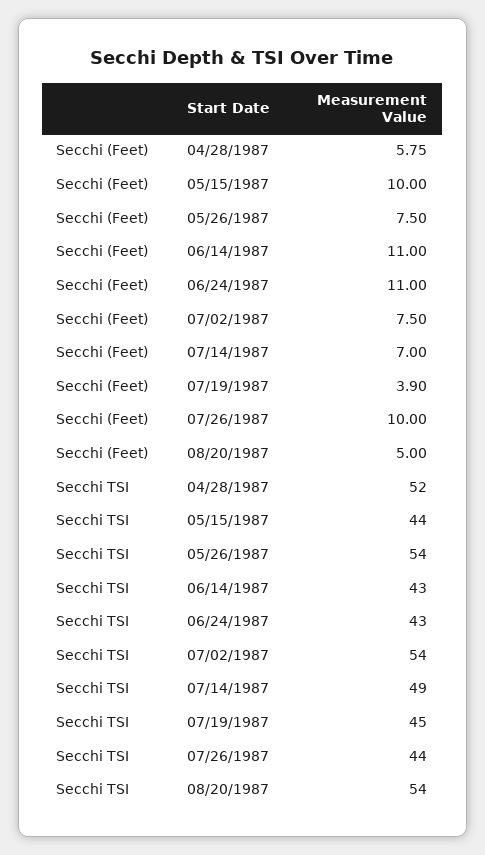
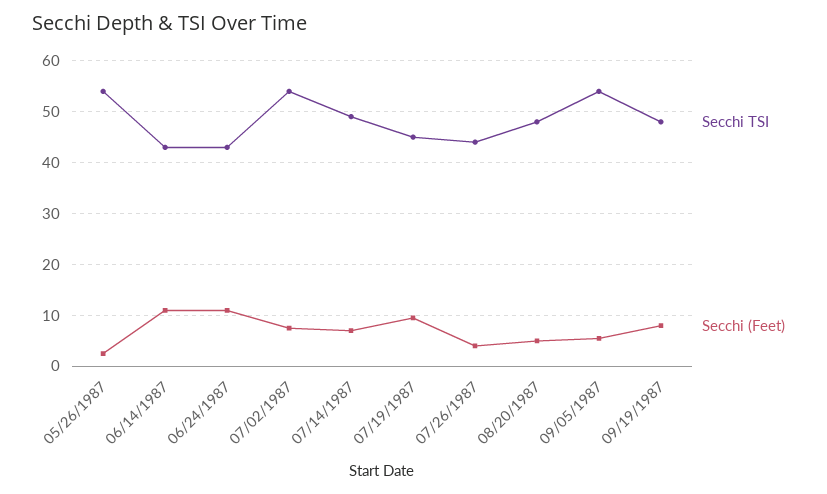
Secchi (Feet), 04/28/1987: 5.75 -> none
Secchi (Feet), 05/15/1987: 10 -> none
Secchi (Feet), 05/26/1987: 7.5 -> 2
Secchi (Feet), 07/19/1987: 3.9 -> 10
Secchi (Feet), 07/26/1987: 10 -> 4
Secchi TSI, 04/28/1987: 52 -> none
Secchi TSI, 05/15/1987: 44 -> none
Secchi TSI, 08/20/1987: 54 -> 48
Secchi TSI, 09/05/1987: none -> 54
Secchi (Feet), 09/05/1987: none -> 6
Secchi TSI, 09/19/1987: none -> 48
Secchi (Feet), 09/19/1987: none -> 8

